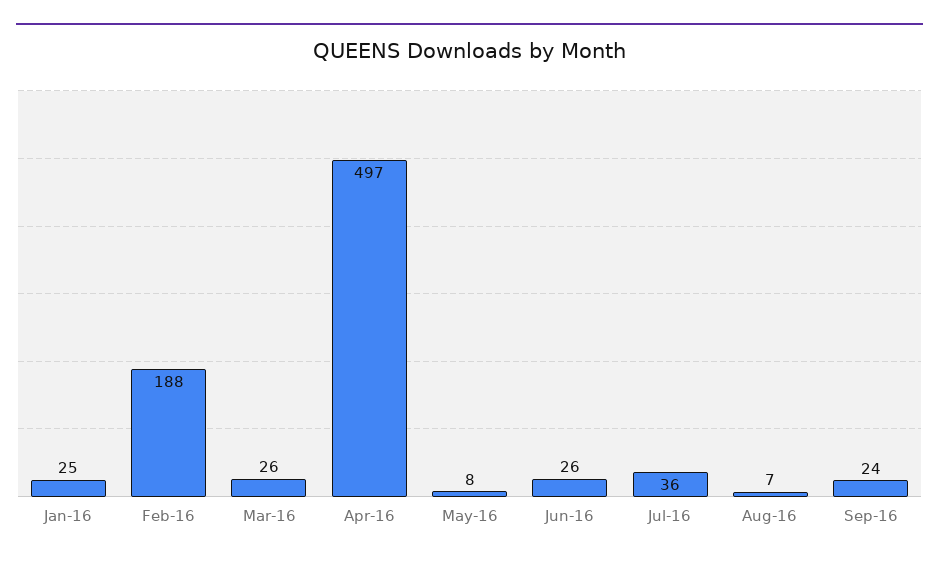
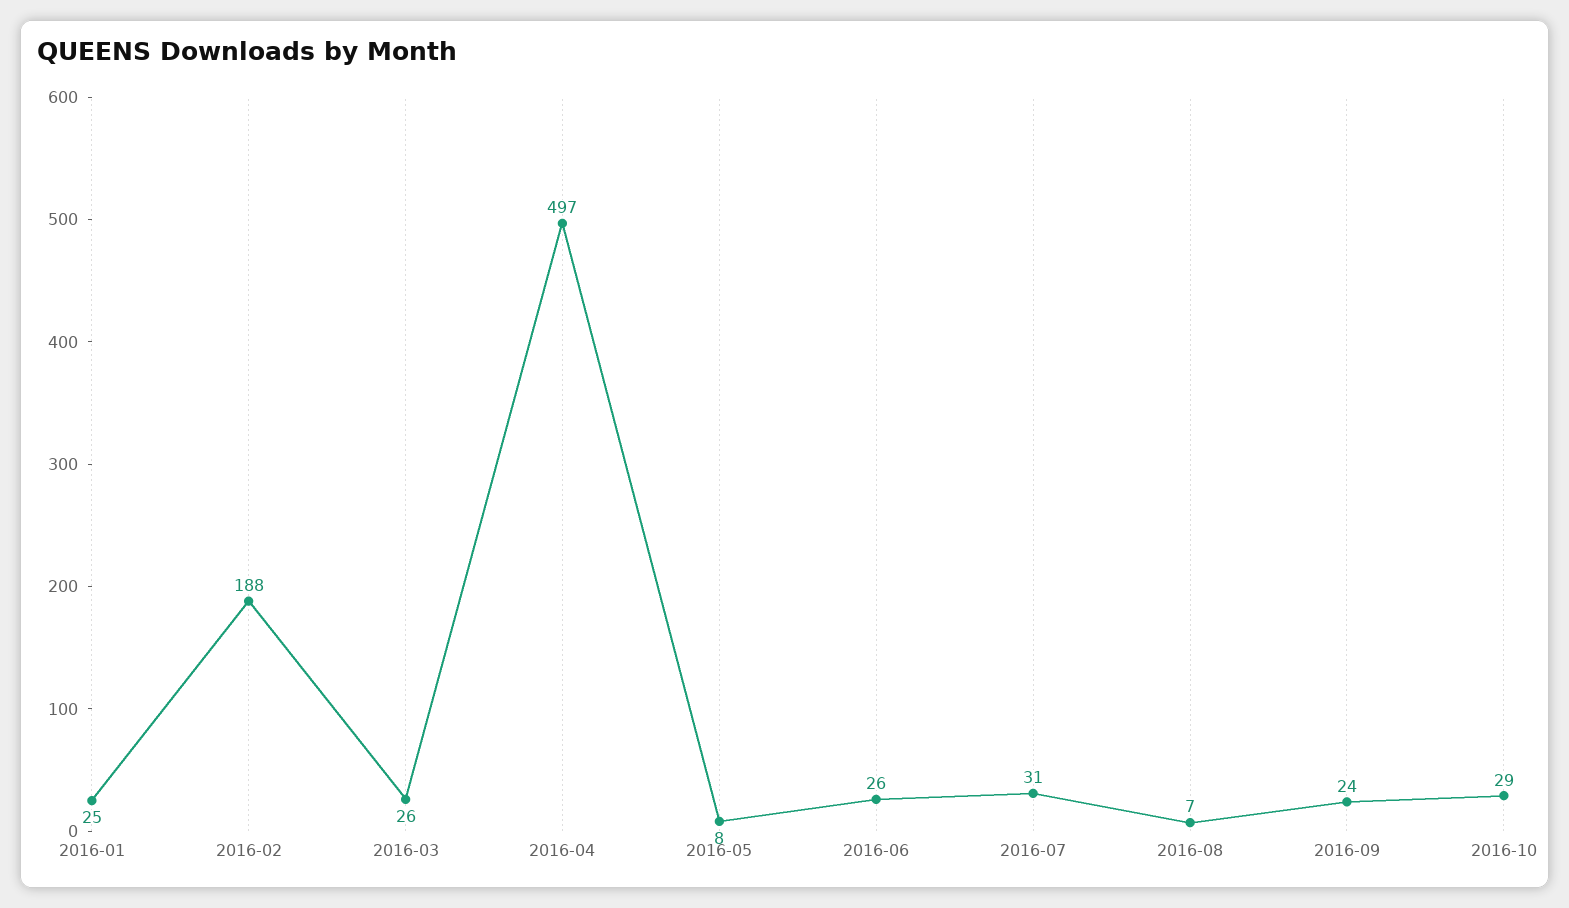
Jul-16: 36 -> 31
2016-10: none -> 29

